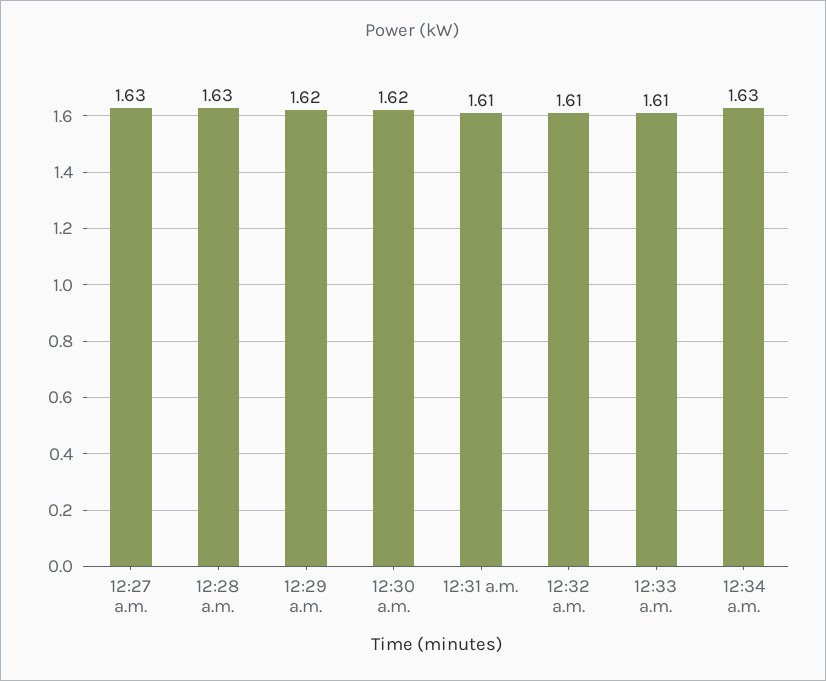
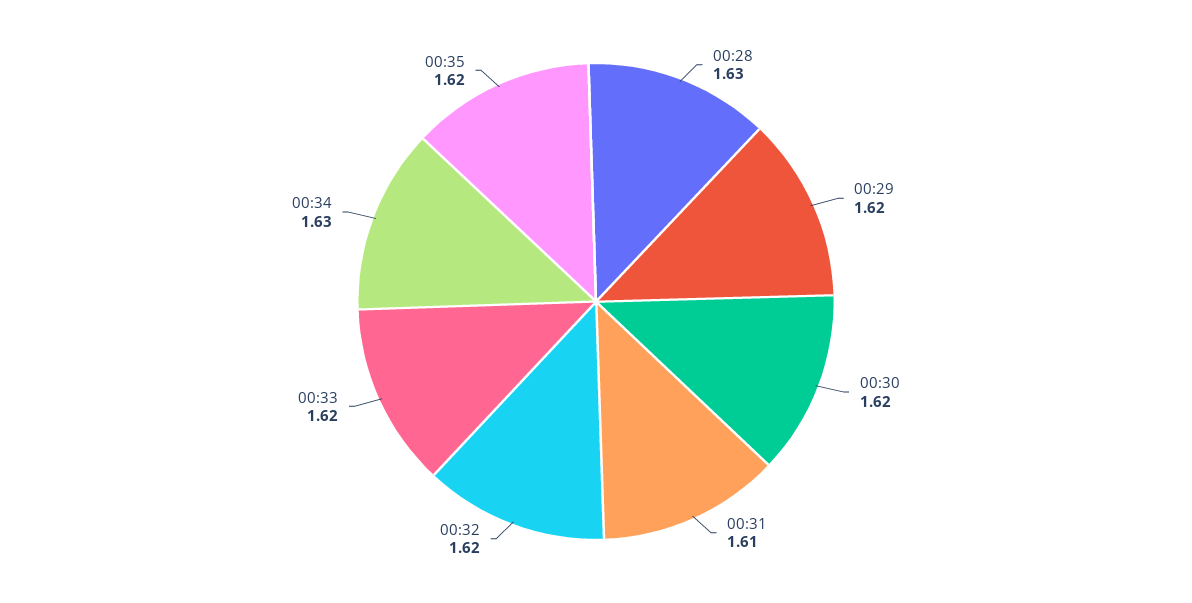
12:27 a.m.: 1.63 -> none
12:32 a.m.: 1.61 -> 1.62
12:33 a.m.: 1.61 -> 1.62
00:35: none -> 1.62

